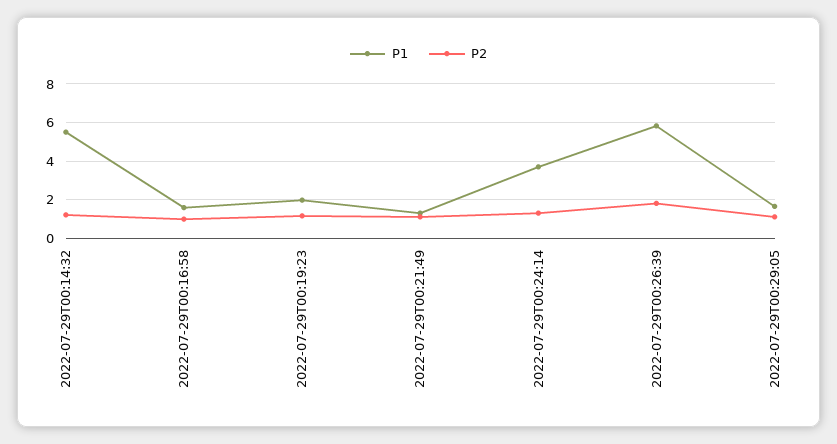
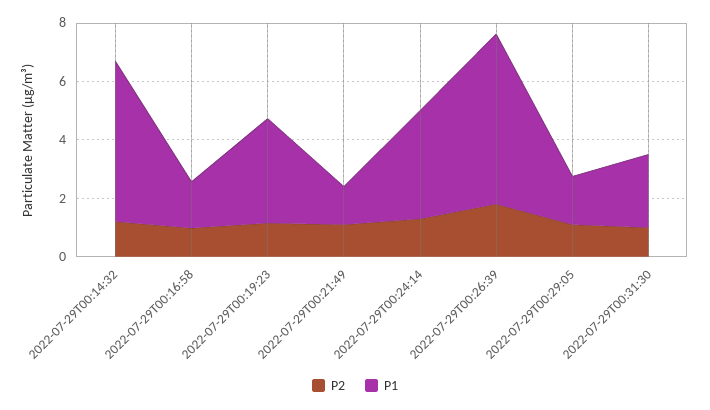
P1, 2022-07-29T00:19:23: 2 -> 3.5
P2, 2022-07-29T00:31:30: none -> 1
P1, 2022-07-29T00:31:30: none -> 2.5

